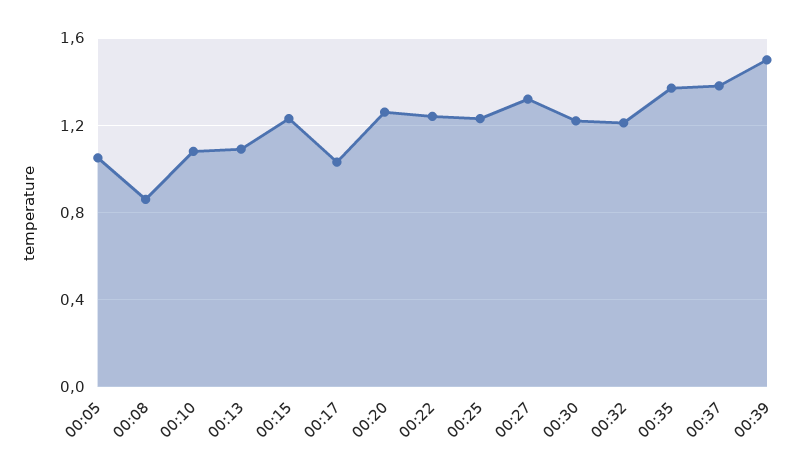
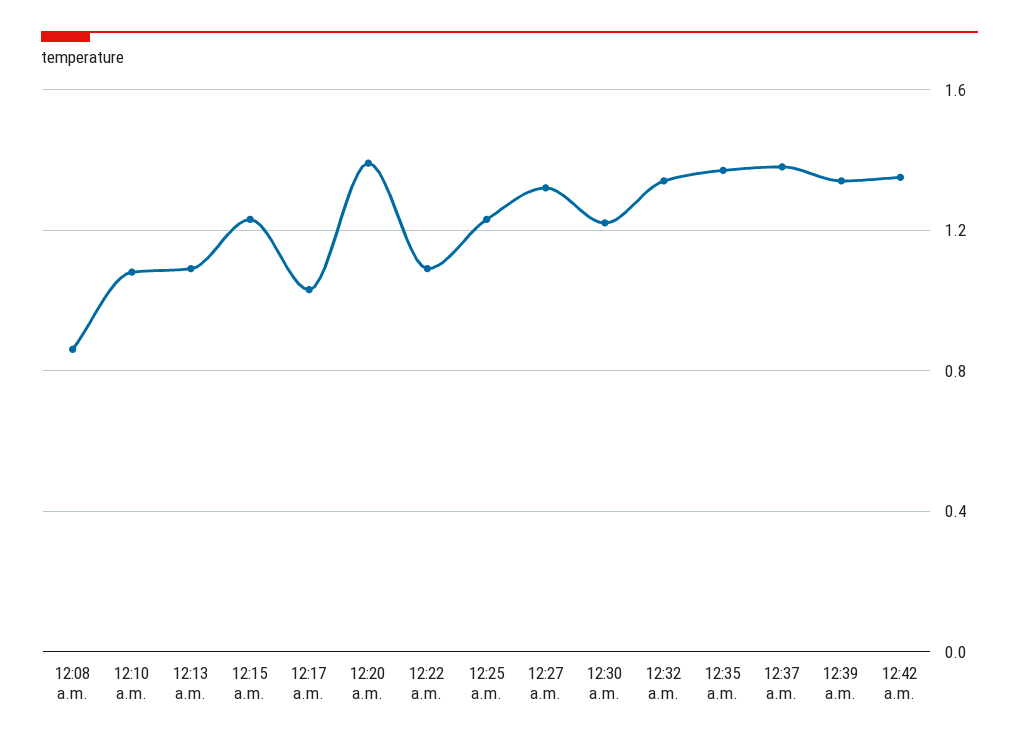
00:05: 1.05 -> none
00:20: 1.25 -> 1.4
00:22: 1.25 -> 1.1
00:32: 1.2 -> 1.35
00:39: 1.5 -> 1.35
12:42 a.m.: none -> 1.35

